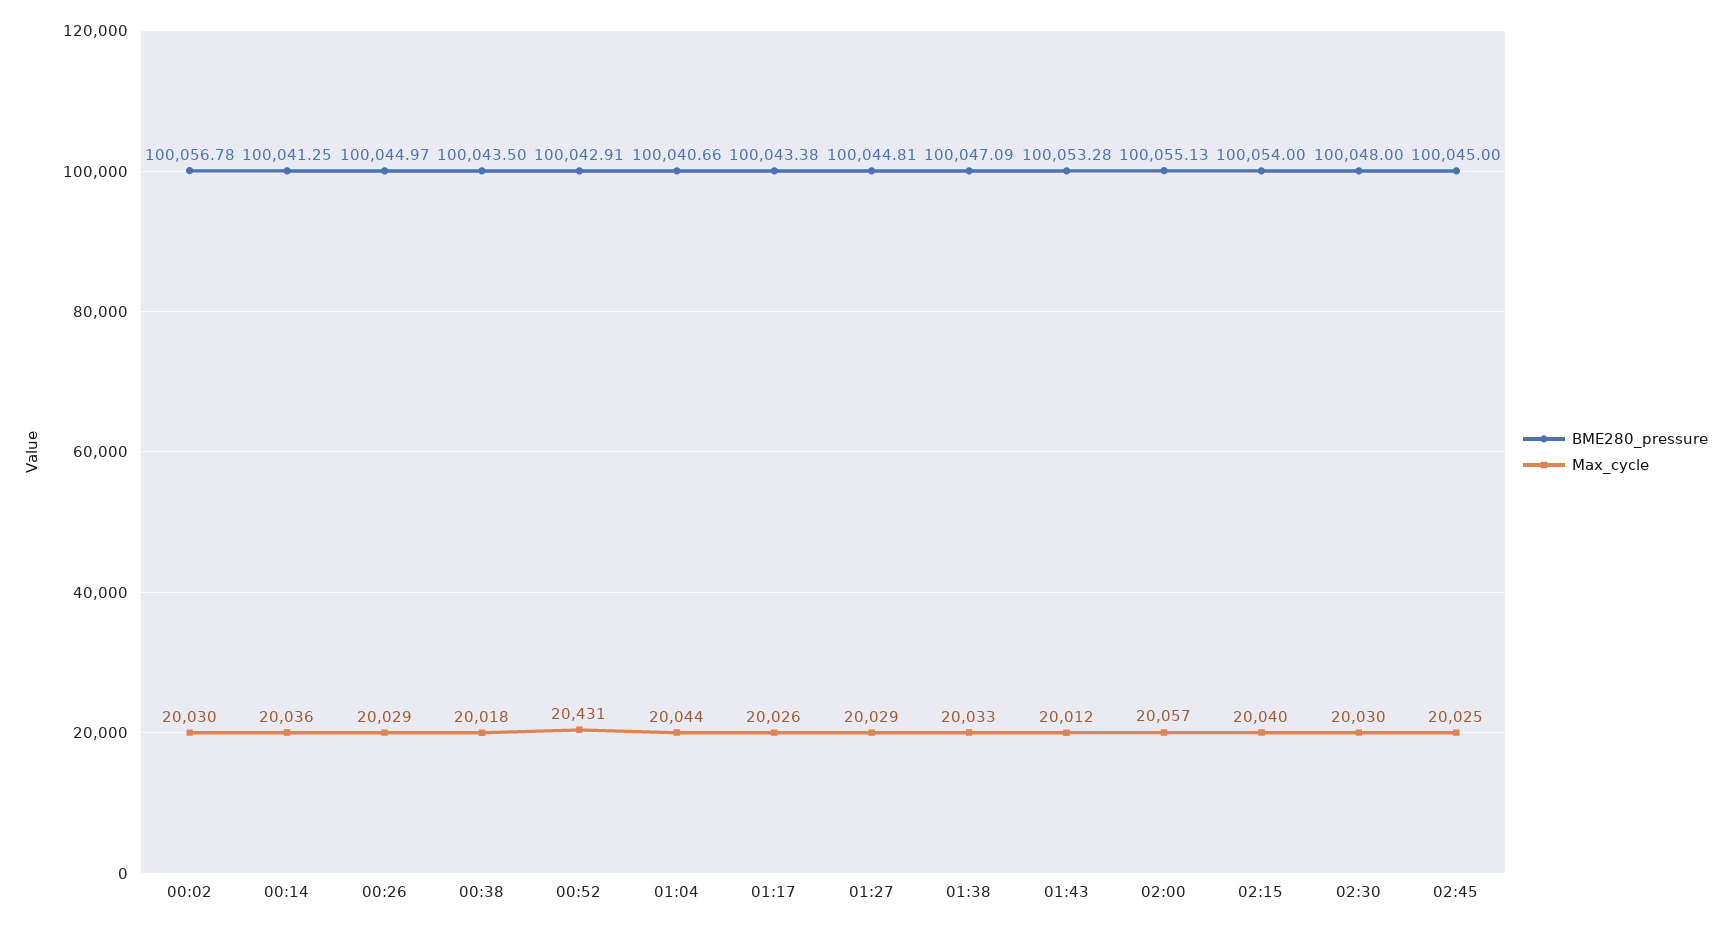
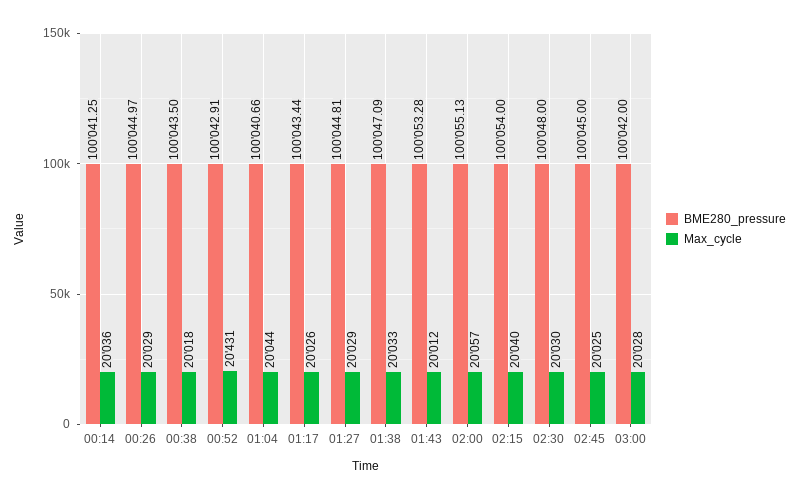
BME280_pressure, 00:02: 100056.78 -> none
Max_cycle, 00:02: 20030 -> none
BME280_pressure, 01:17: 100043.38 -> 100043.44
BME280_pressure, 03:00: none -> 100042
Max_cycle, 03:00: none -> 20028

